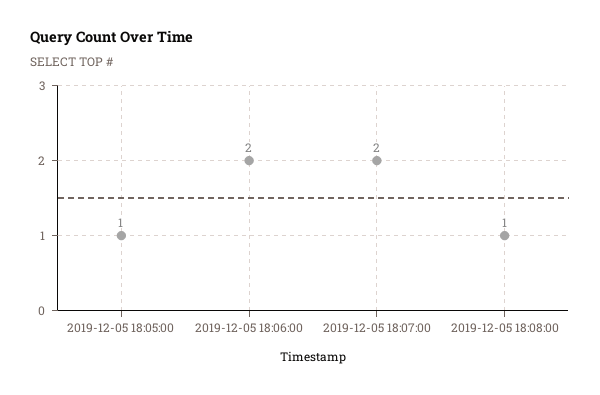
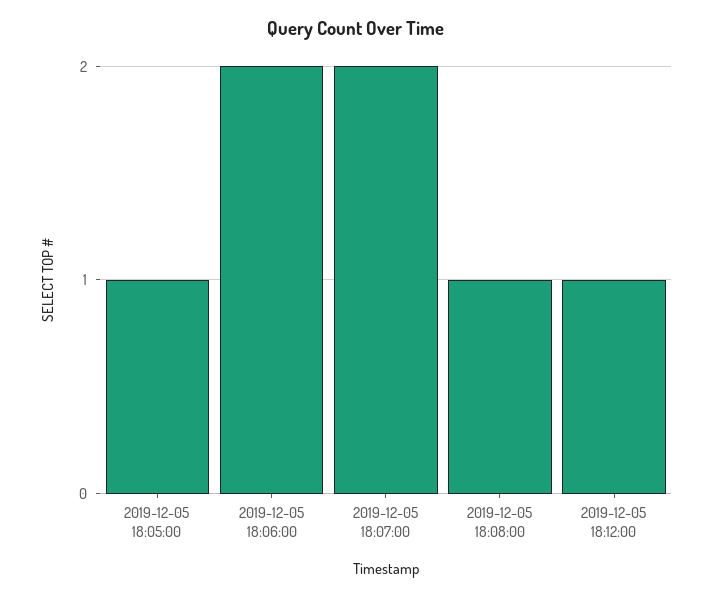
2019-12-05 18:12:00: none -> 1

